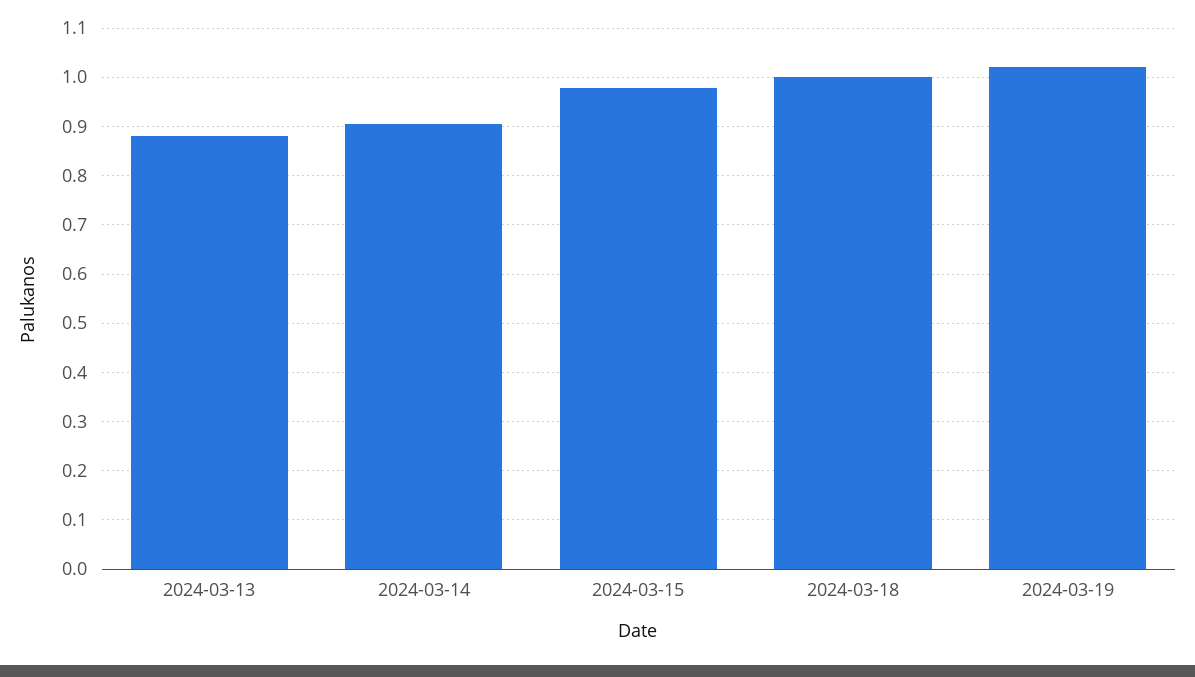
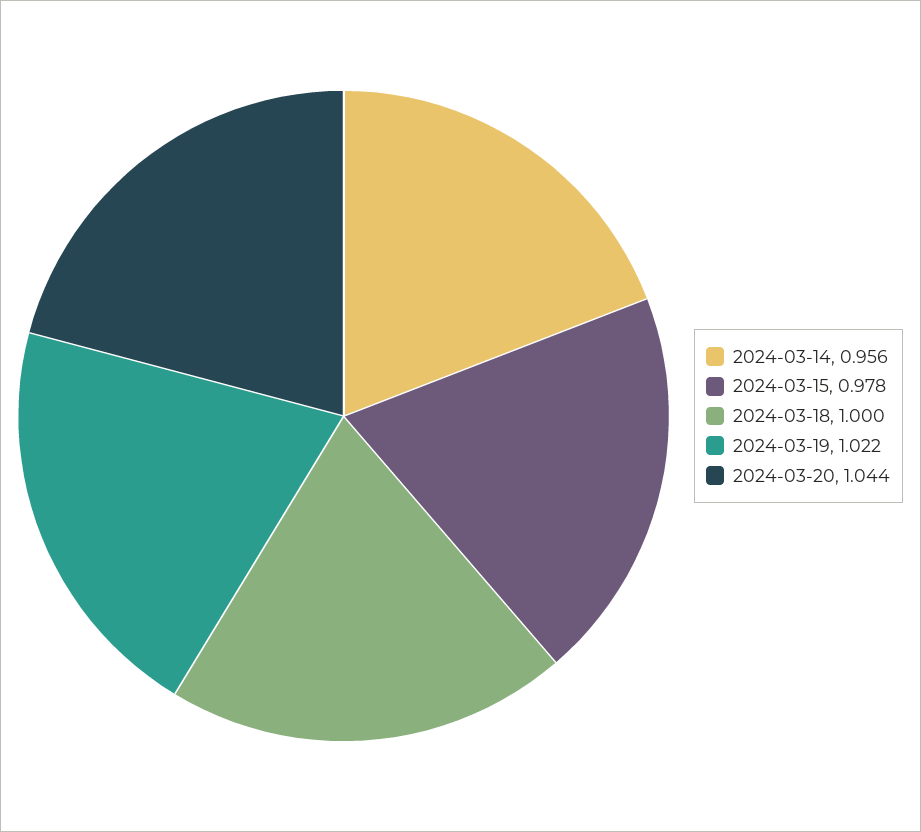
2024-03-13: 0.88 -> none
2024-03-14: 0.9 -> 0.956
2024-03-20: none -> 1.044

